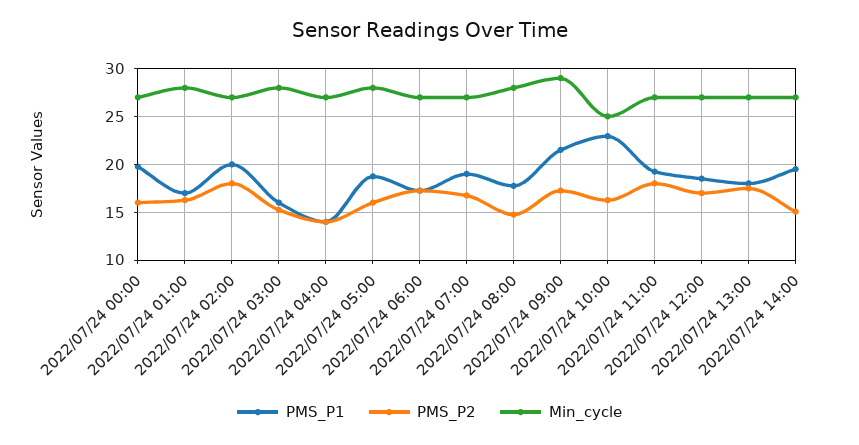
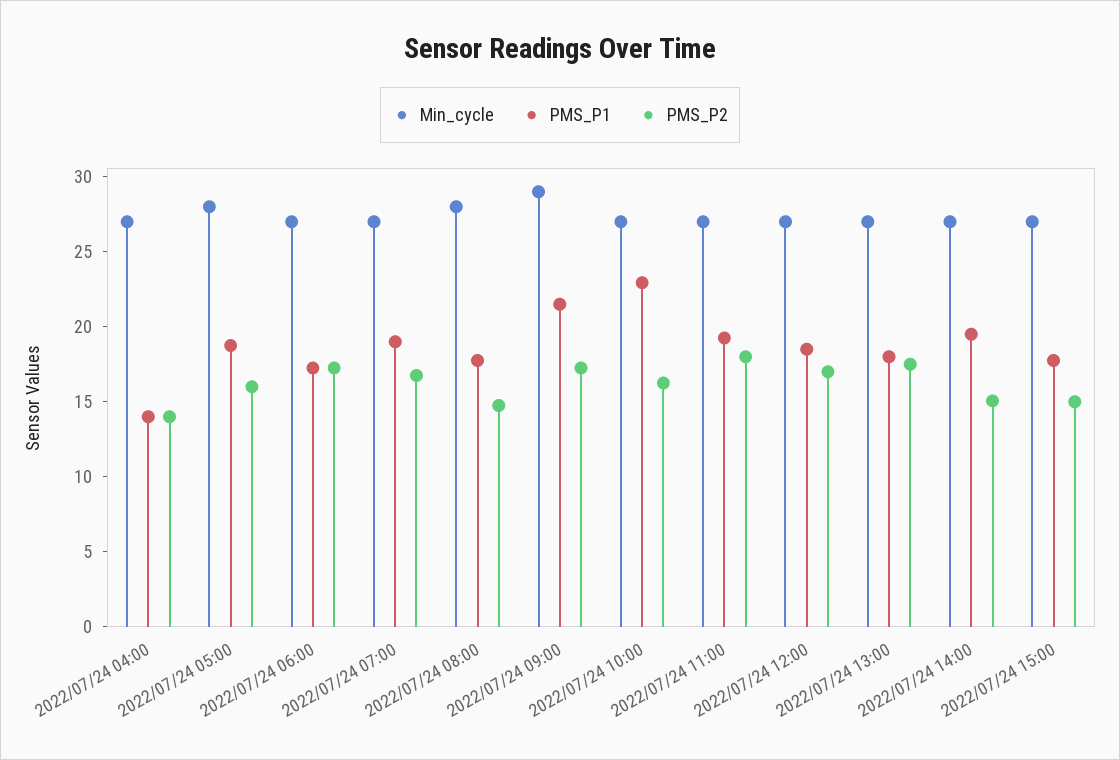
PMS_P1, 2022/07/24 00:00: 20 -> none
PMS_P2, 2022/07/24 00:00: 16 -> none
Min_cycle, 2022/07/24 00:00: 27 -> none
PMS_P1, 2022/07/24 01:00: 17 -> none
PMS_P2, 2022/07/24 01:00: 16 -> none
Min_cycle, 2022/07/24 01:00: 28 -> none
PMS_P1, 2022/07/24 02:00: 20 -> none
PMS_P2, 2022/07/24 02:00: 18 -> none
Min_cycle, 2022/07/24 02:00: 27 -> none
PMS_P1, 2022/07/24 03:00: 16 -> none
PMS_P2, 2022/07/24 03:00: 15 -> none
Min_cycle, 2022/07/24 03:00: 28 -> none
Min_cycle, 2022/07/24 10:00: 25 -> 27
Min_cycle, 2022/07/24 15:00: none -> 27
PMS_P1, 2022/07/24 15:00: none -> 18
PMS_P2, 2022/07/24 15:00: none -> 15

